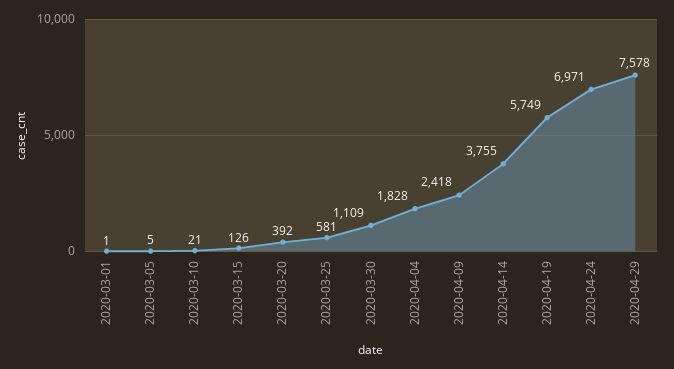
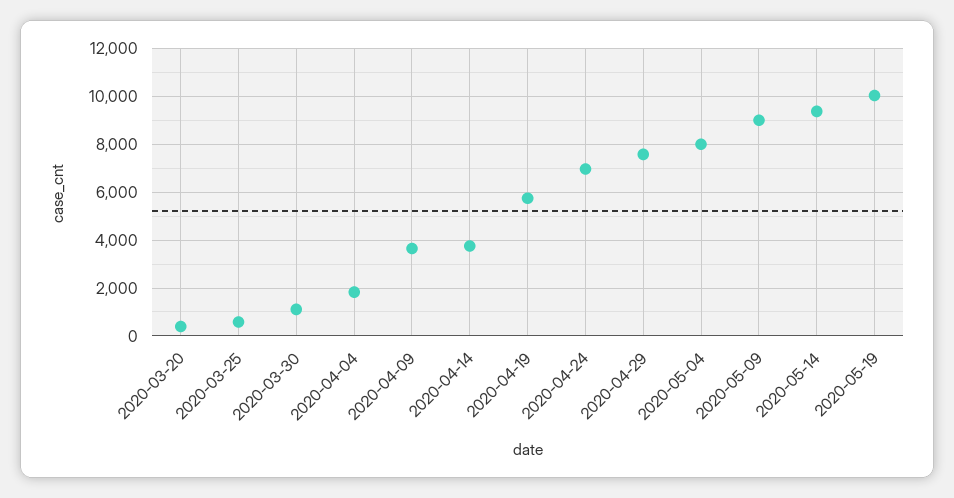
2020-03-01: 1 -> none
2020-03-05: 5 -> none
2020-03-10: 21 -> none
2020-03-15: 126 -> none
2020-04-09: 2418 -> 3500
2020-05-04: none -> 8000
2020-05-09: none -> 9000
2020-05-14: none -> 9500
2020-05-19: none -> 10000

